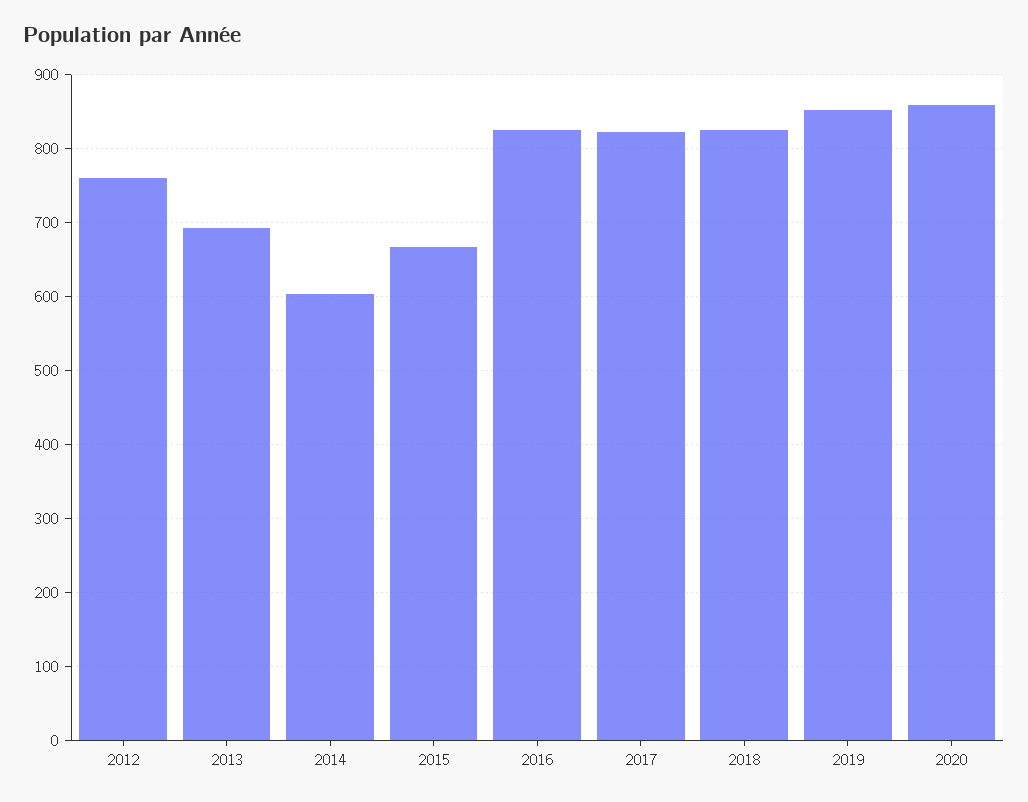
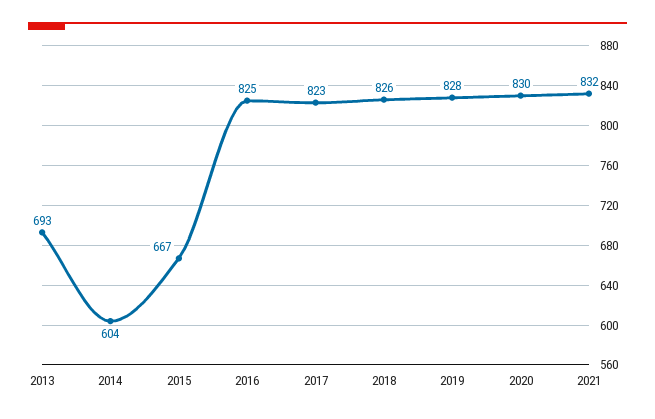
2012: 760 -> none
2019: 850 -> 828
2020: 860 -> 830
2021: none -> 832

